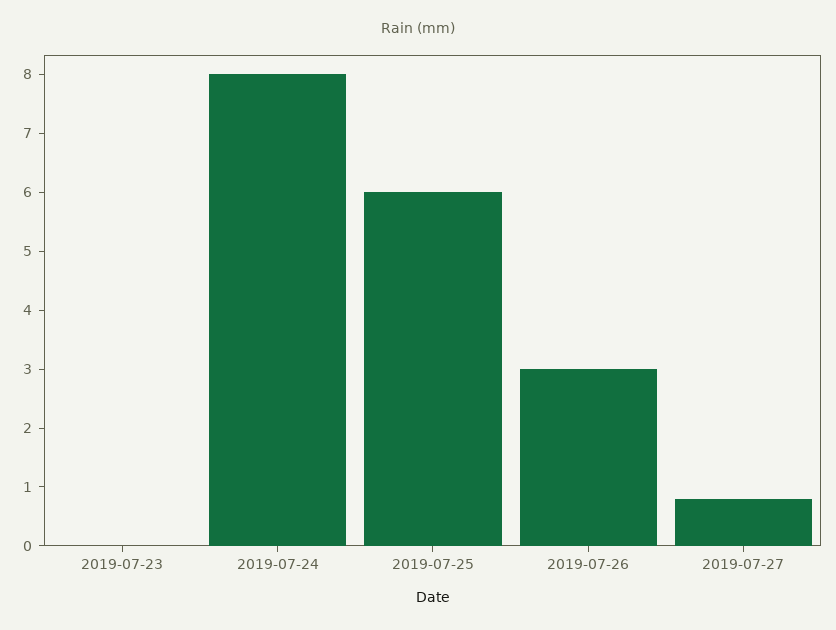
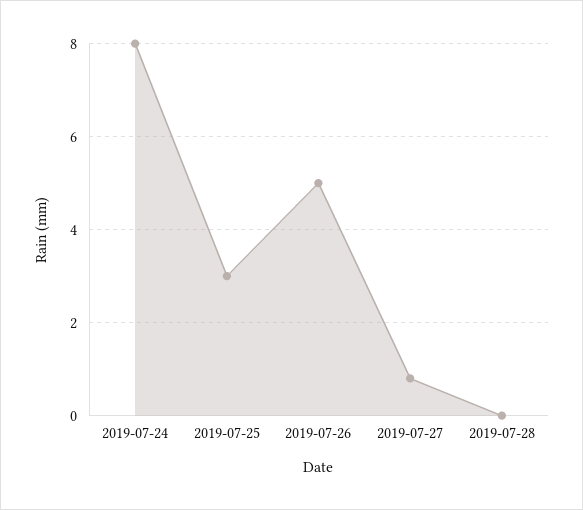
2019-07-23: 0 -> none
2019-07-25: 6 -> 3
2019-07-26: 3 -> 5
2019-07-28: none -> 0

